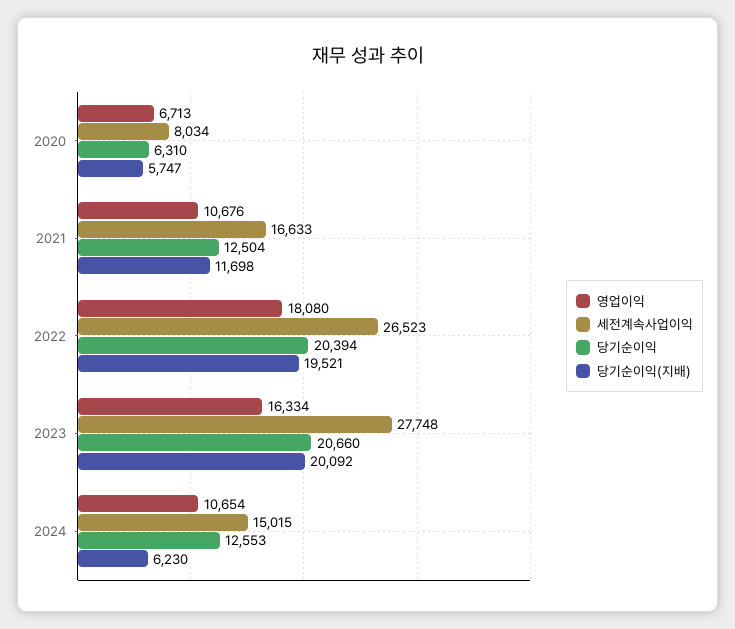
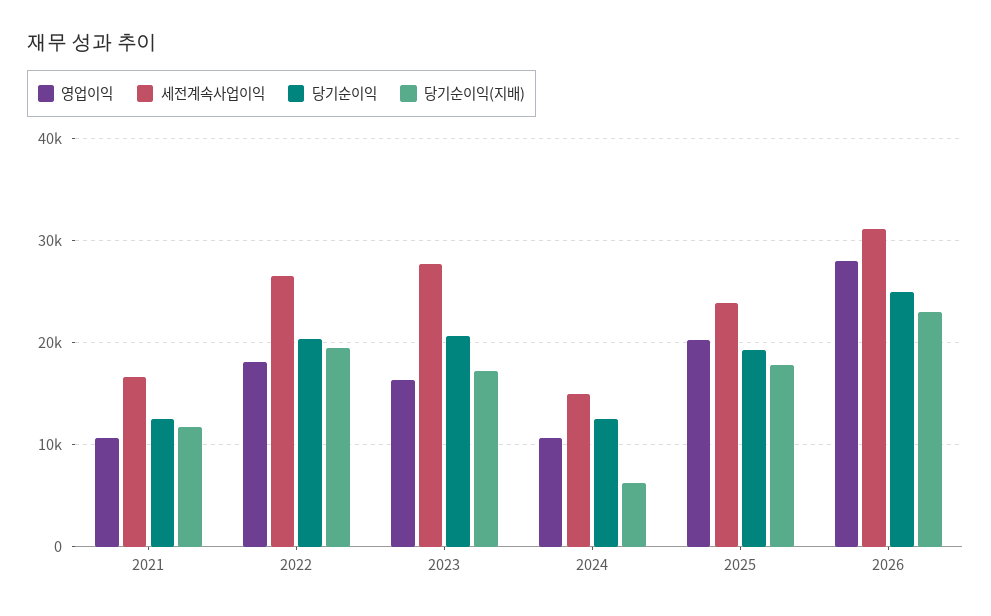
영업이익, 2020: 6713 -> none
세전계속사업이익, 2020: 8034 -> none
당기순이익, 2020: 6310 -> none
당기순이익(지배), 2020: 5747 -> none
당기순이익(지배), 2023: 20092 -> 17000
영업이익, 2025: none -> 20000
세전계속사업이익, 2025: none -> 24000
당기순이익, 2025: none -> 19000
당기순이익(지배), 2025: none -> 18000
영업이익, 2026: none -> 28000
세전계속사업이익, 2026: none -> 31000
당기순이익, 2026: none -> 25000
당기순이익(지배), 2026: none -> 23000

